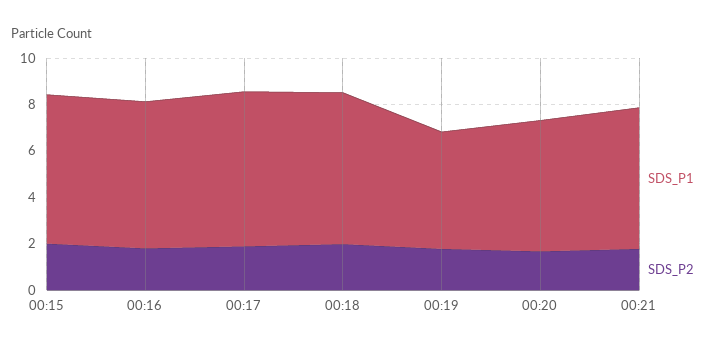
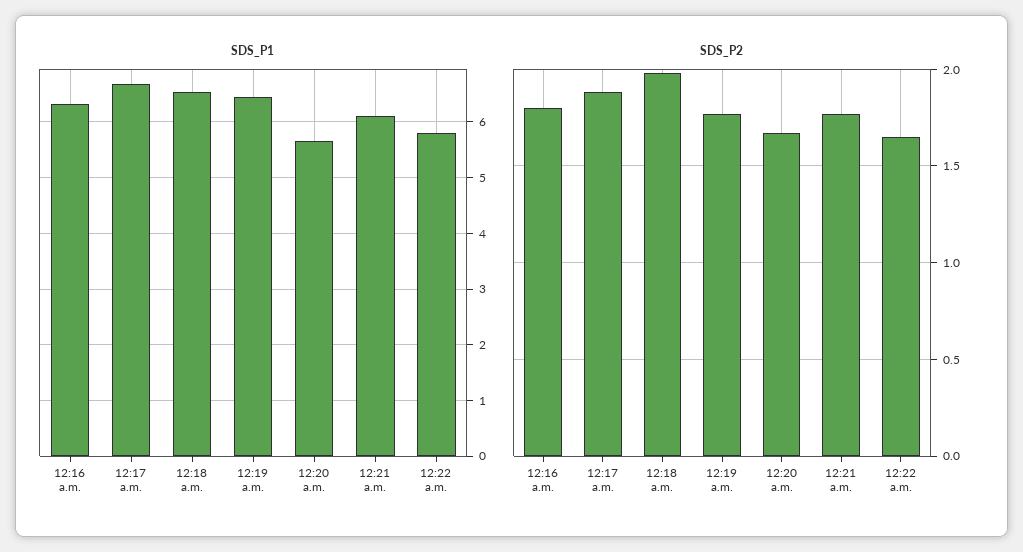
SDS_P1, 00:15: 6.5 -> none
SDS_P2, 00:15: 2 -> none
SDS_P1, 00:19: 5 -> 6.4
SDS_P1, 12:22 a.m.: none -> 5.8
SDS_P2, 12:22 a.m.: none -> 1.65

